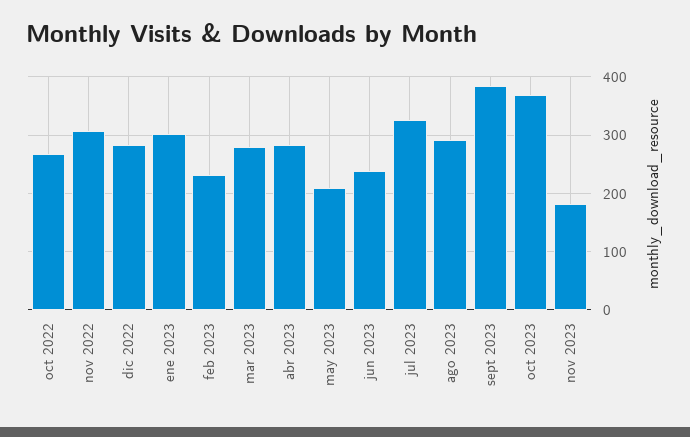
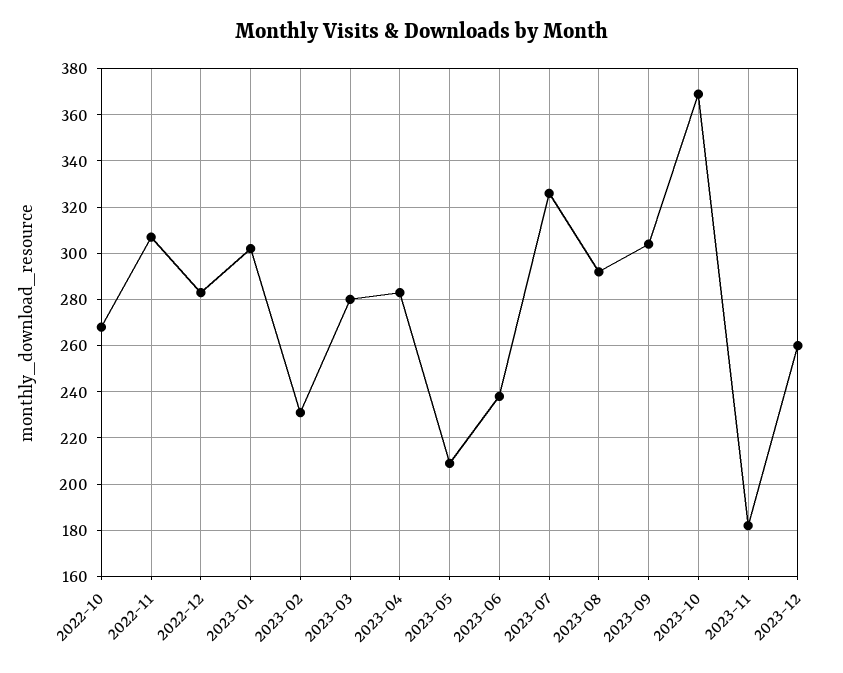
sept 2023: 380 -> 305
2023-12: none -> 260

